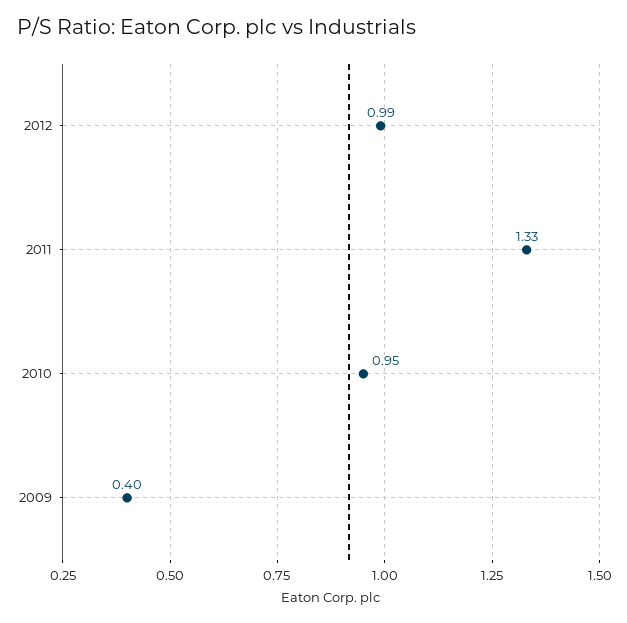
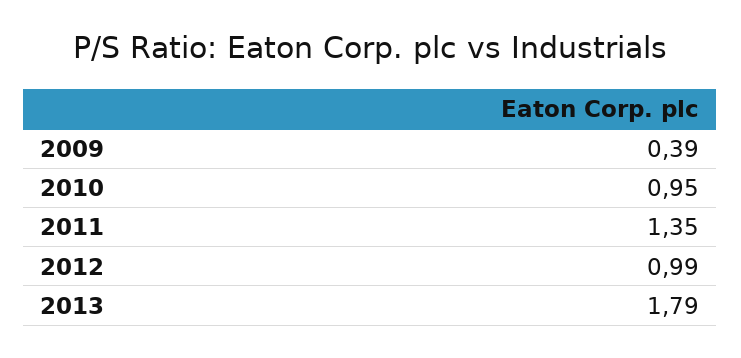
2011: 1.33 -> 1.35
2009: 0.4 -> 0.39
2013: none -> 1.79

